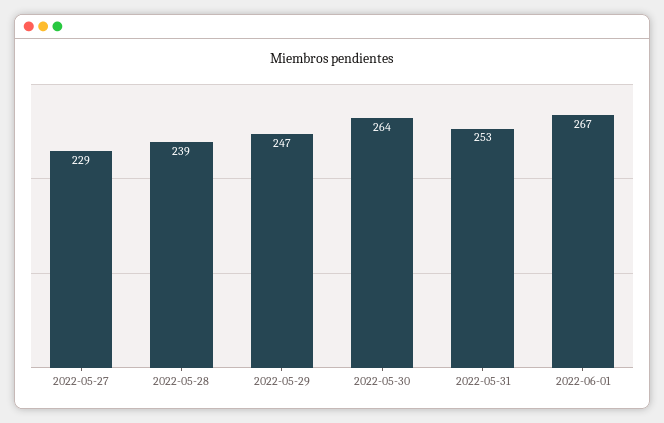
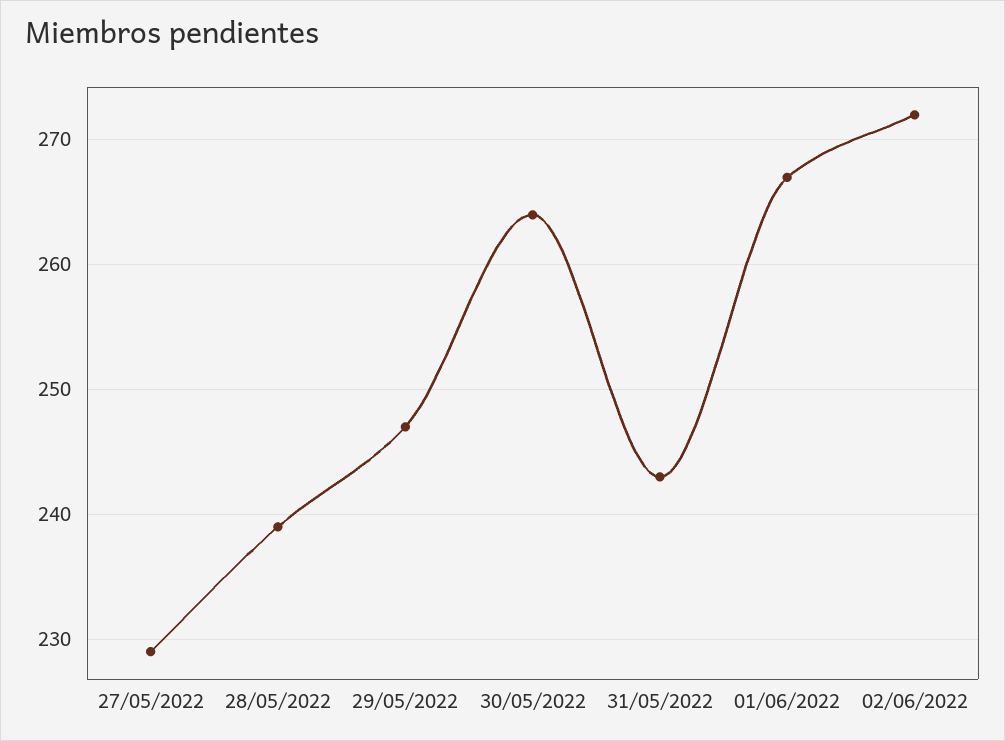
2022-05-31: 253 -> 243
02/06/2022: none -> 272

